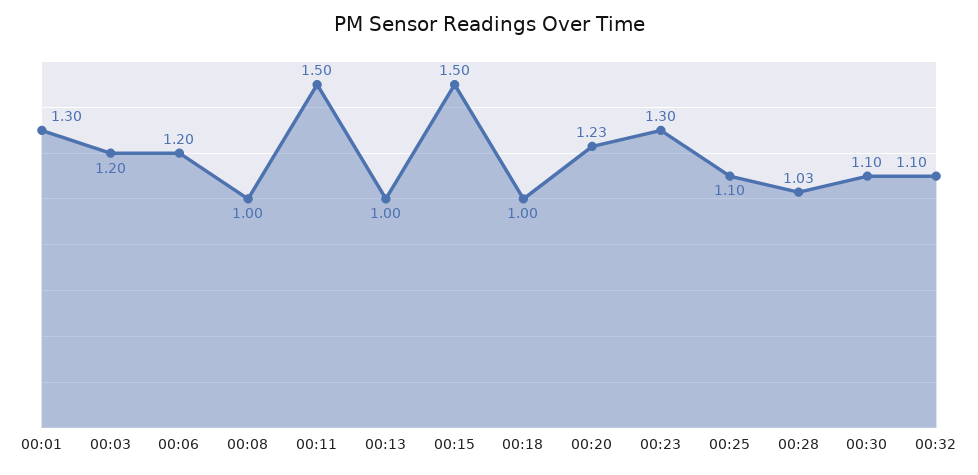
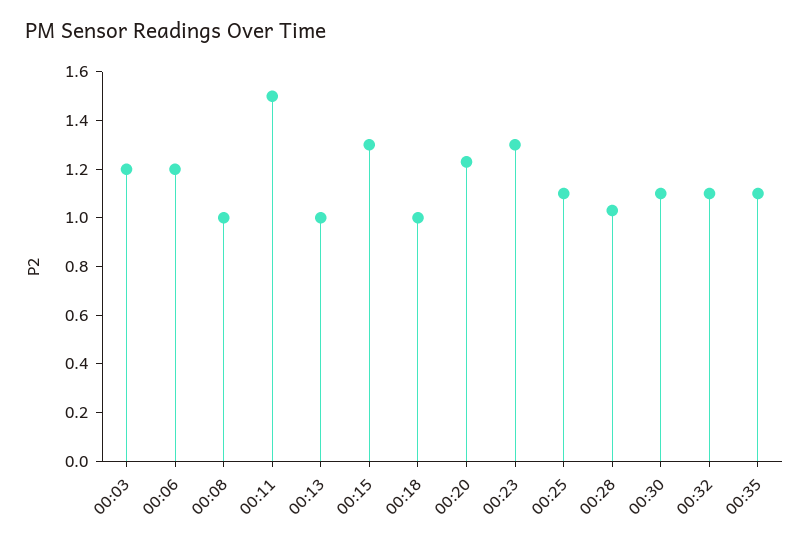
00:01: 1.3 -> none
00:15: 1.5 -> 1.3
00:35: none -> 1.1

